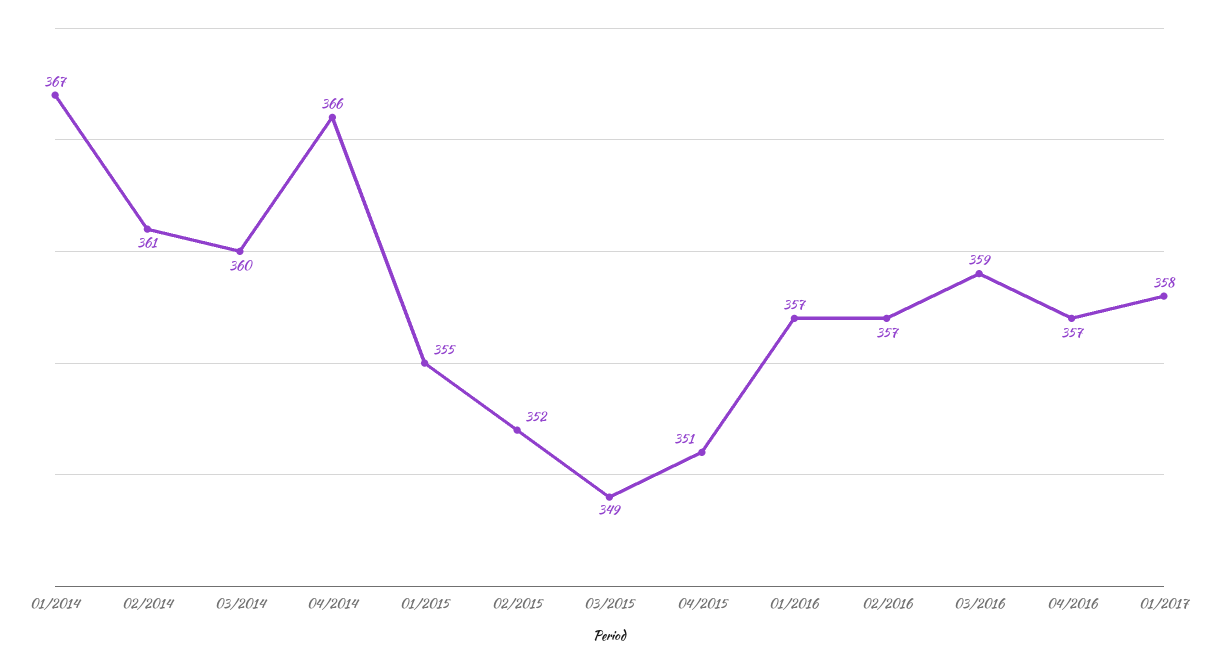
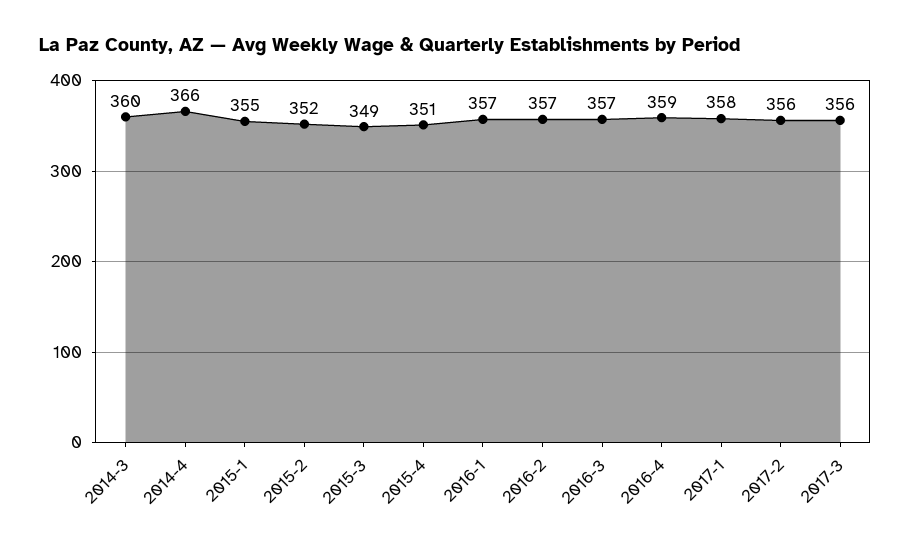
01/2014: 367 -> none
02/2014: 361 -> none
03/2016: 359 -> 357
04/2016: 357 -> 359
2017-2: none -> 356
2017-3: none -> 356

